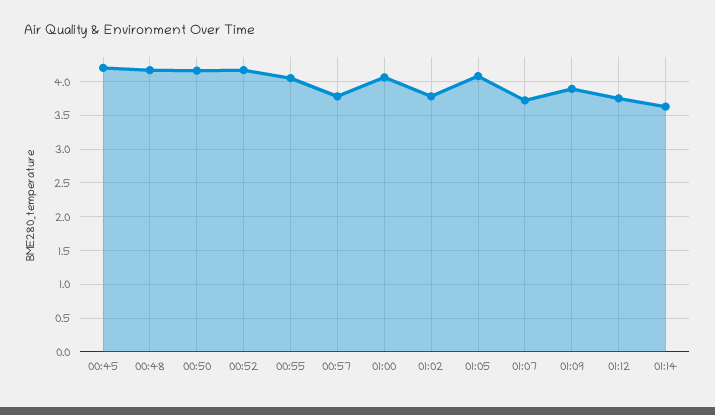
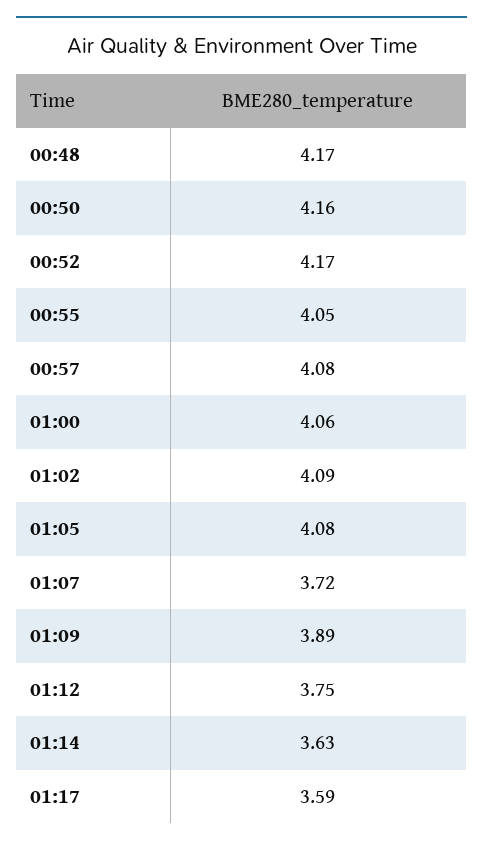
00:45: 4.2 -> none
00:57: 3.8 -> 4.08
01:02: 3.8 -> 4.09
01:17: none -> 3.59

